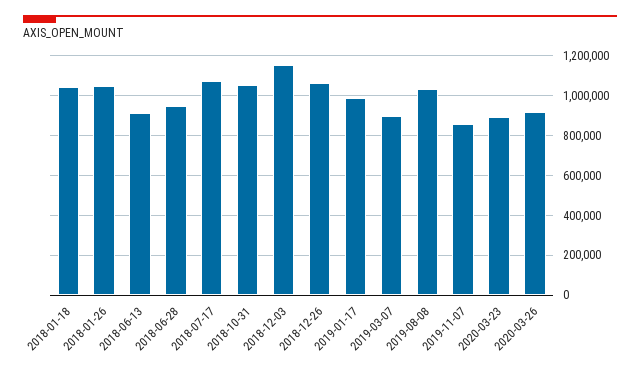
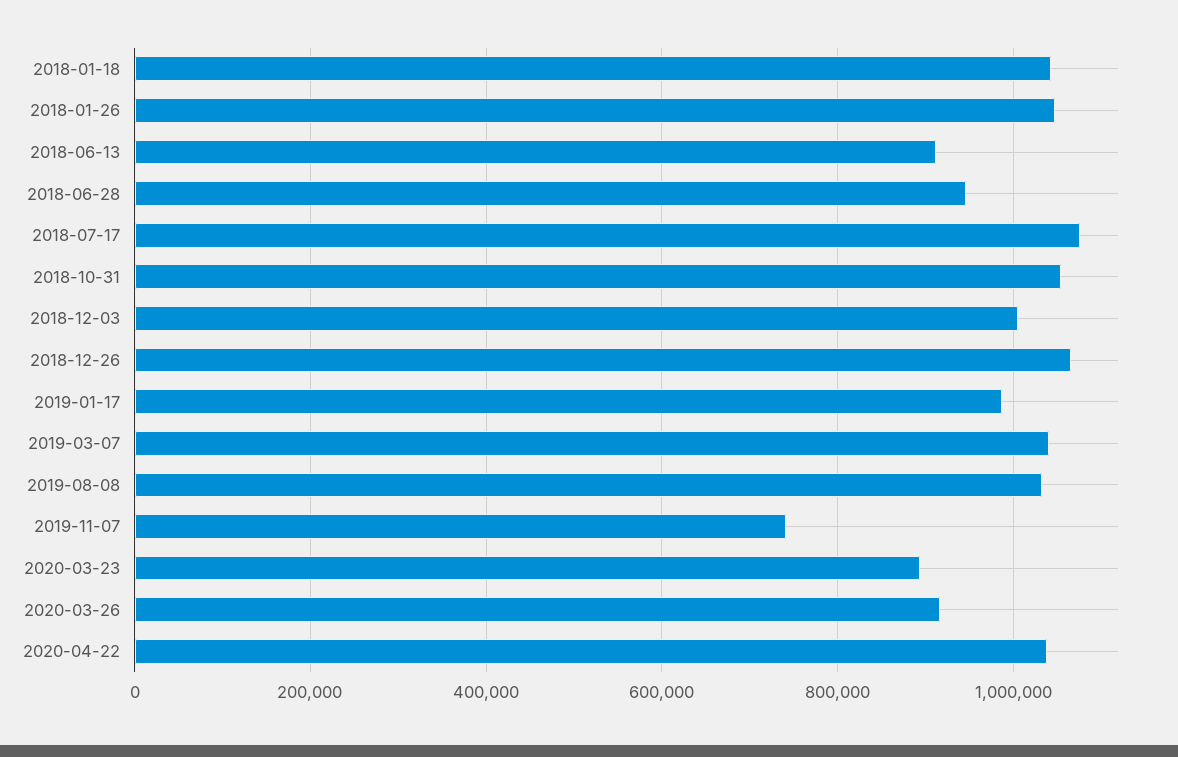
2018-12-03: 1150000 -> 1000000
2019-03-07: 900000 -> 1040000
2019-11-07: 850000 -> 740000
2020-04-22: none -> 1040000

